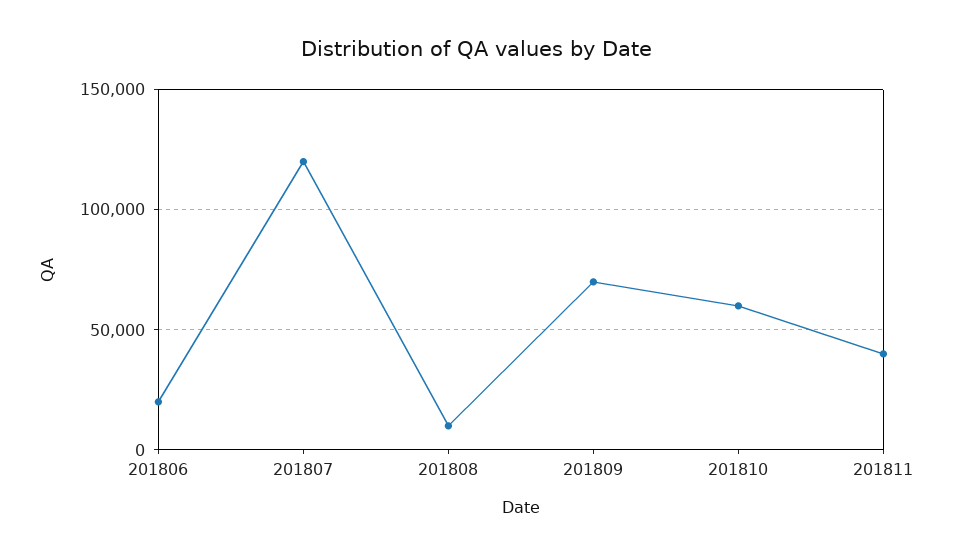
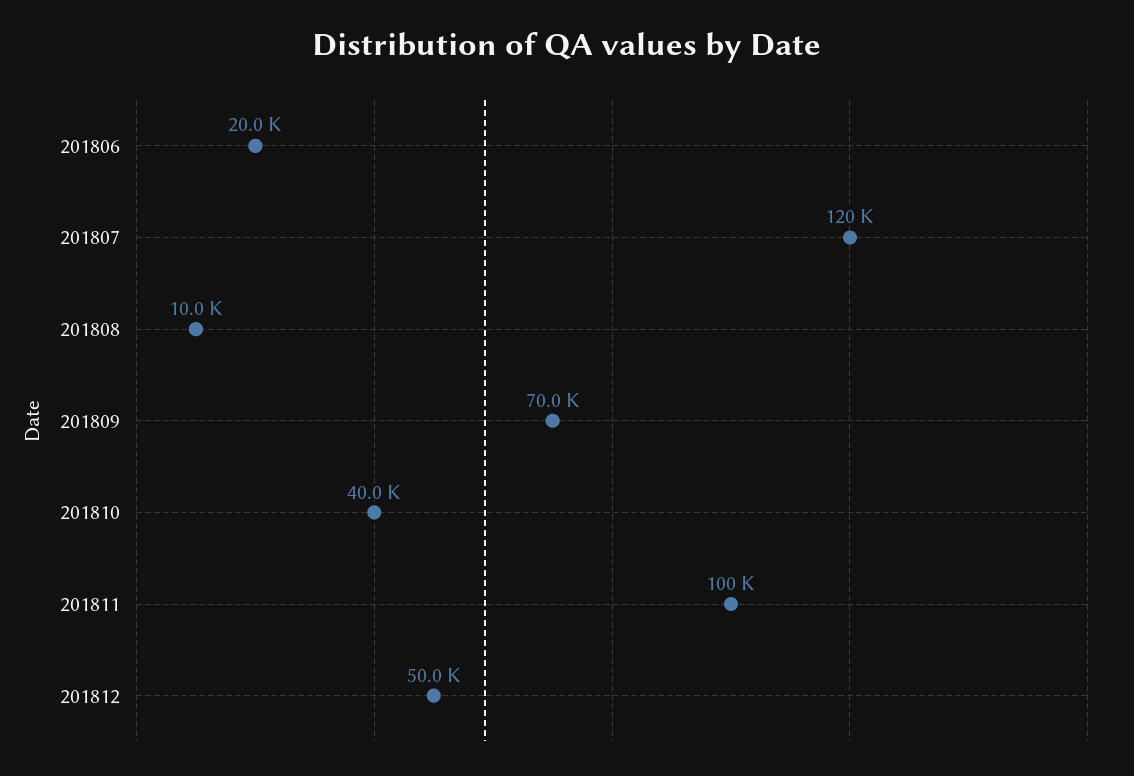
201810: 60000 -> 40000
201811: 40000 -> 100000
201812: none -> 50000

